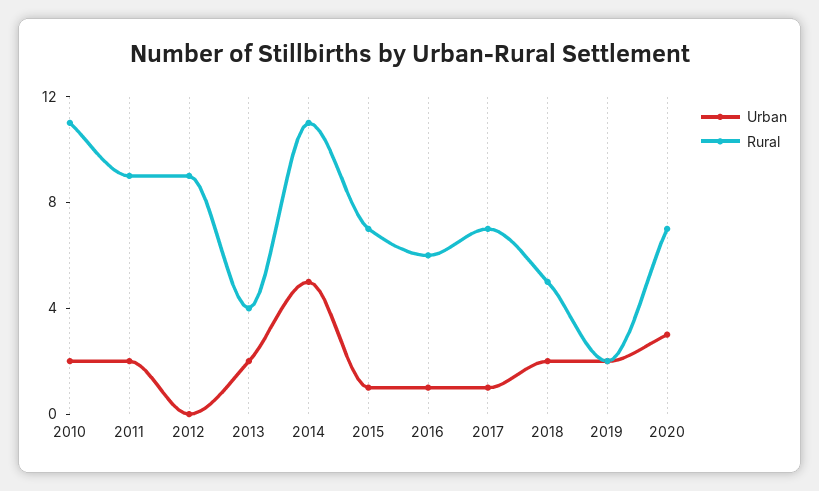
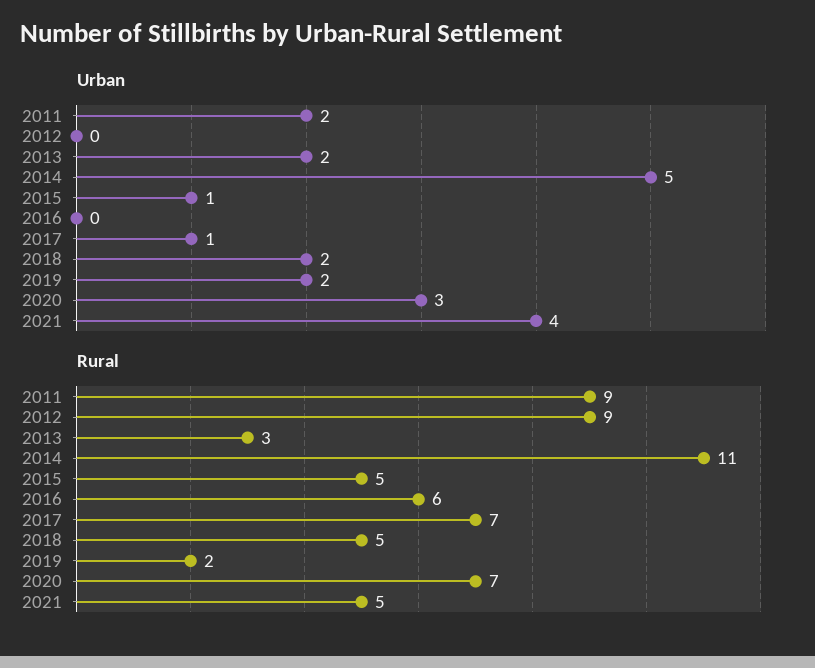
Urban, 2010: 2 -> none
Rural, 2010: 11 -> none
Rural, 2013: 4 -> 3
Rural, 2015: 7 -> 5
Urban, 2016: 1 -> 0
Urban, 2021: none -> 4
Rural, 2021: none -> 5

